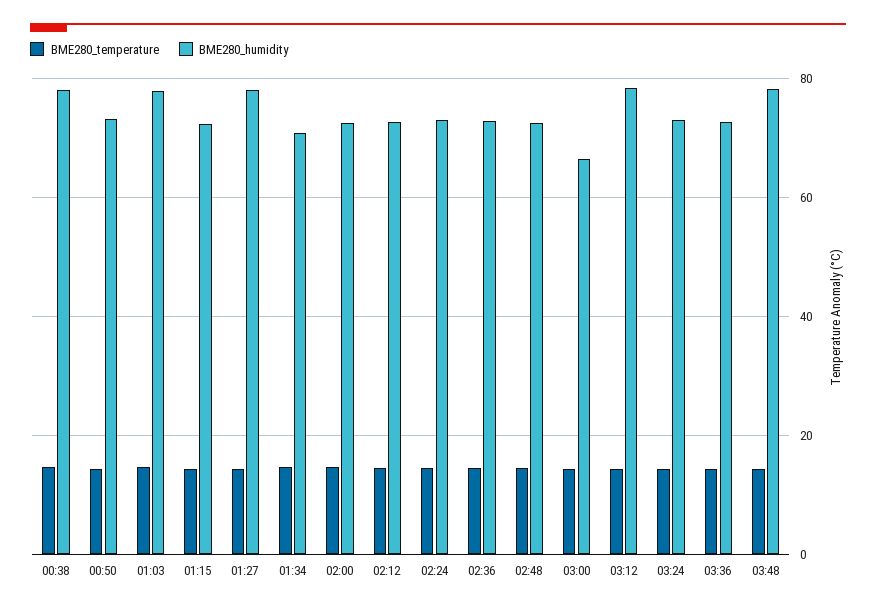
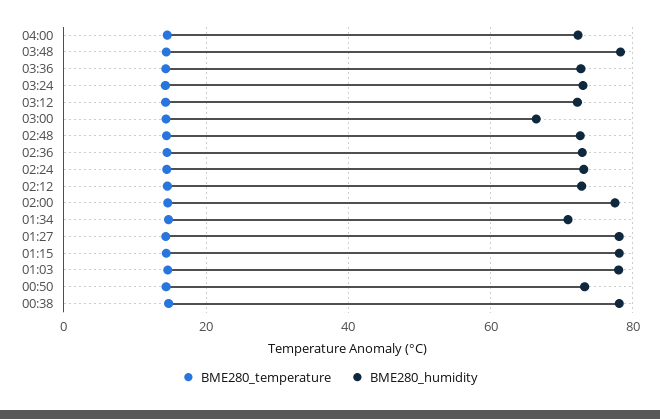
BME280_humidity, 01:15: 72 -> 78
BME280_humidity, 02:00: 72 -> 78
BME280_humidity, 03:12: 78 -> 72
BME280_temperature, 04:00: none -> 14
BME280_humidity, 04:00: none -> 72

